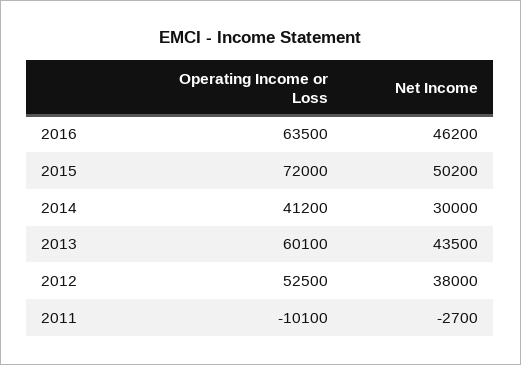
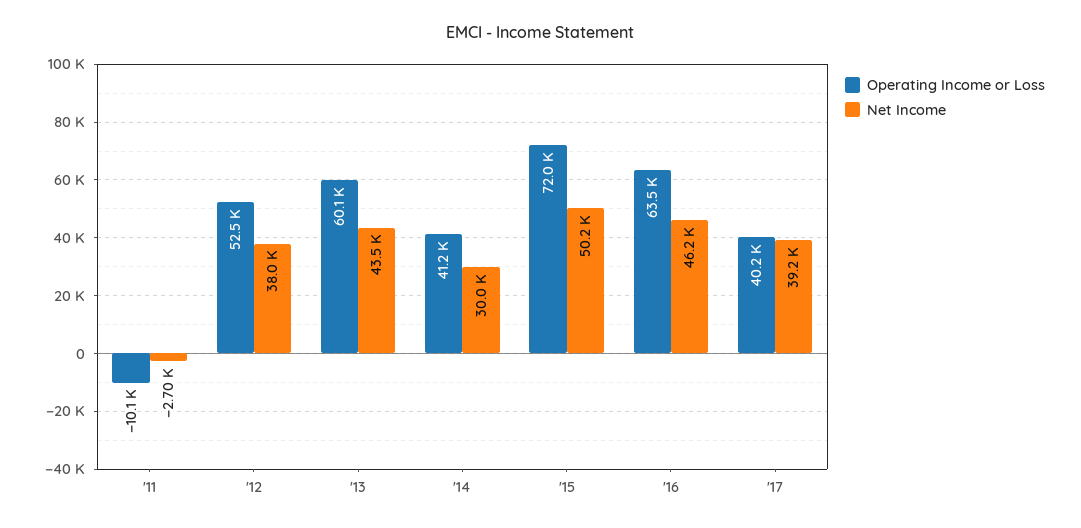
Operating Income or Loss, '17: none -> 40200
Net Income, '17: none -> 39200

